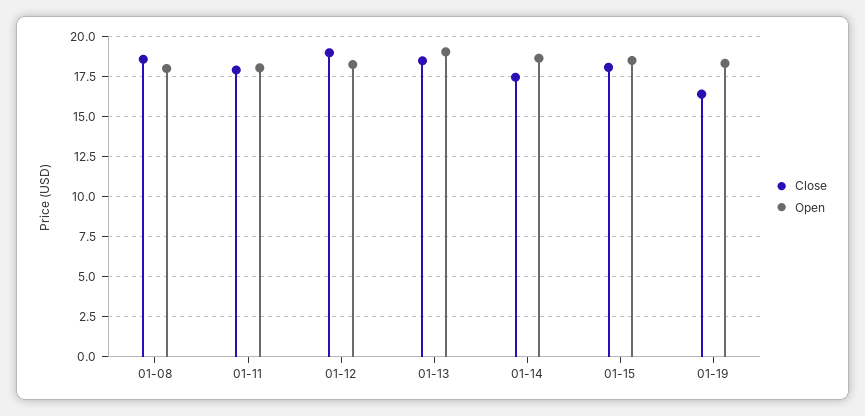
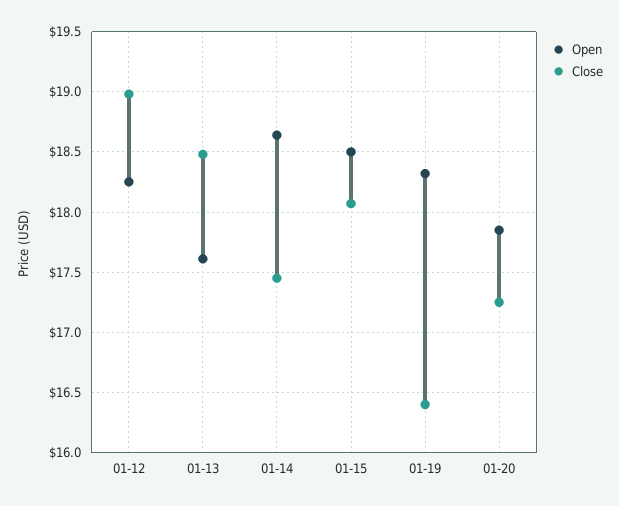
Close, 01-08: 18.5 -> none
Open, 01-08: 18 -> none
Close, 01-11: 18 -> none
Open, 01-11: 18 -> none
Open, 01-13: 19 -> 17.6
Open, 01-20: none -> 17.85
Close, 01-20: none -> 17.25

